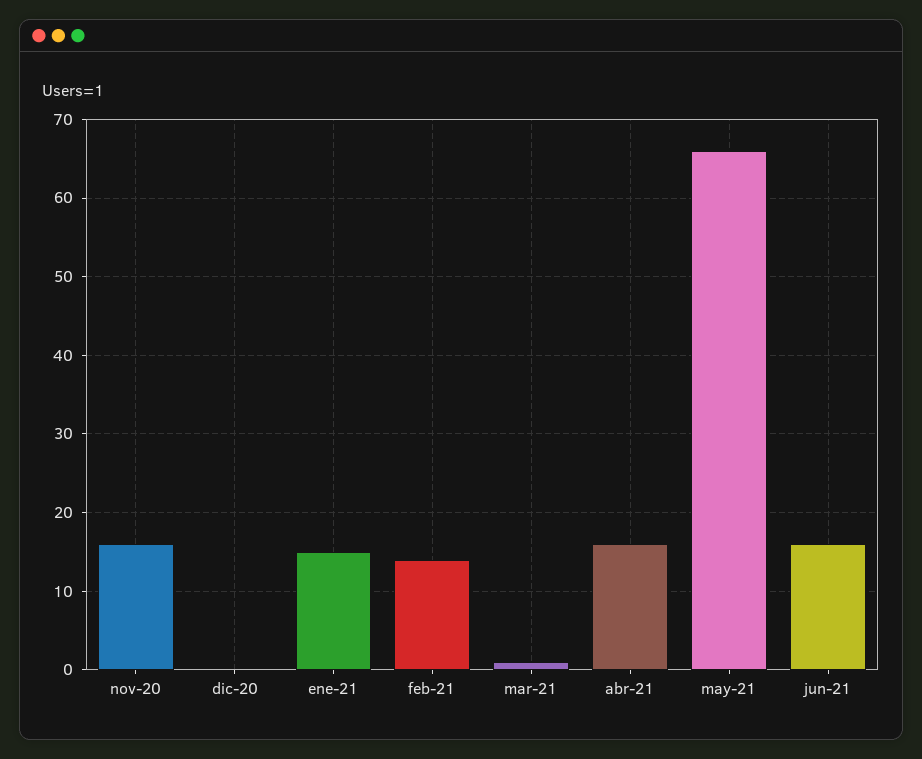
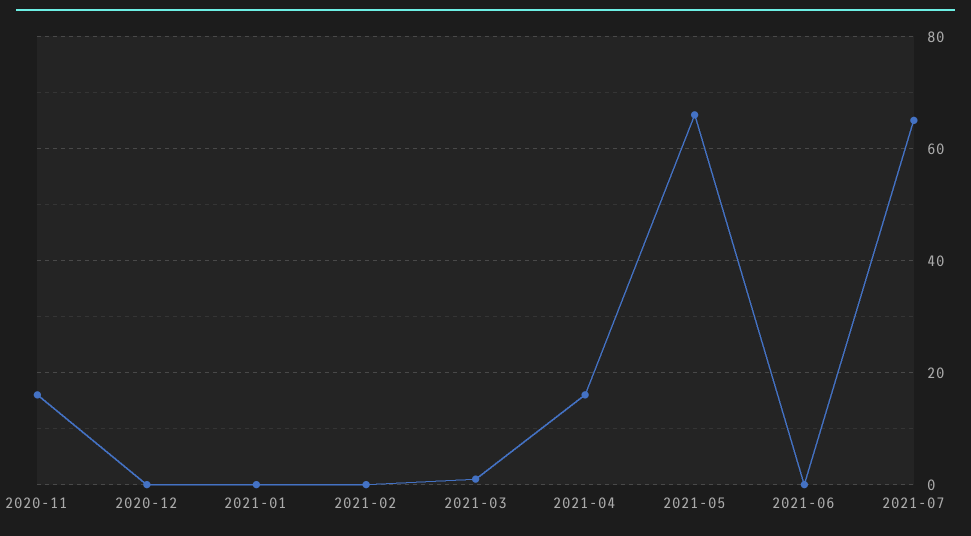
ene-21: 15 -> 0
feb-21: 14 -> 0
jun-21: 16 -> 0
2021-07: none -> 65

